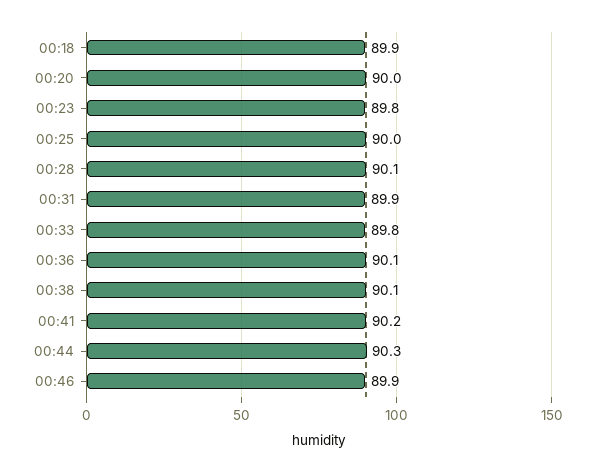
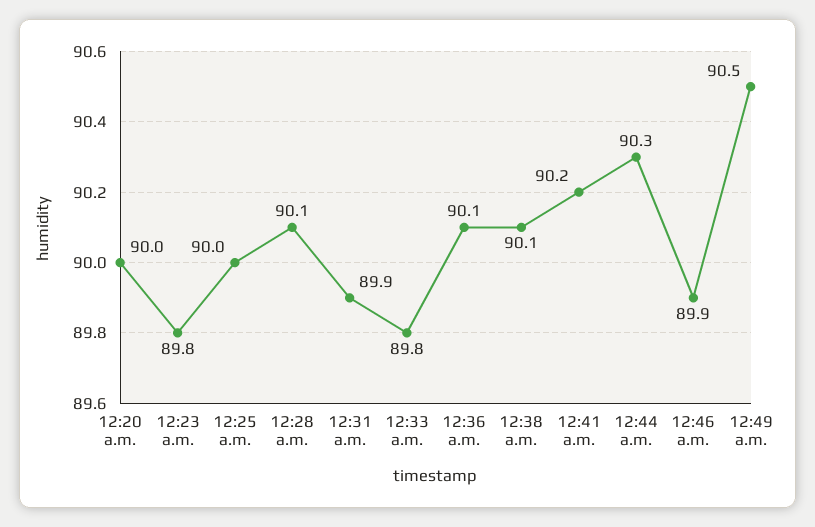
00:18: 89.9 -> none
12:49 a.m.: none -> 90.5

